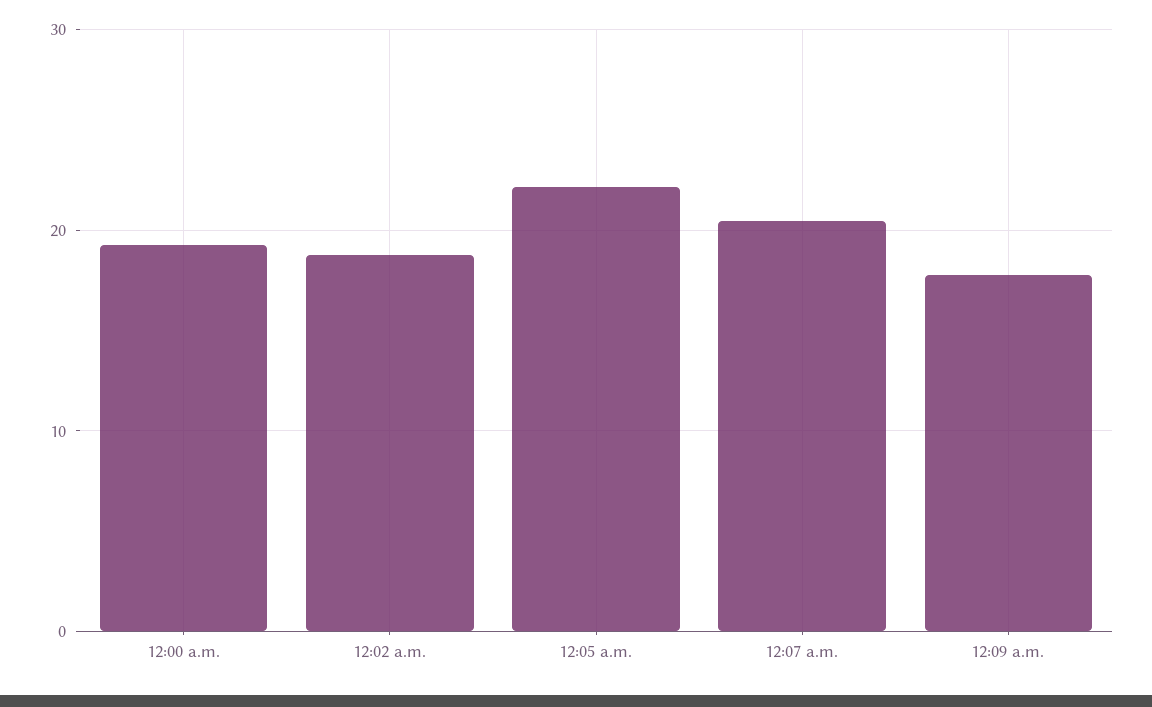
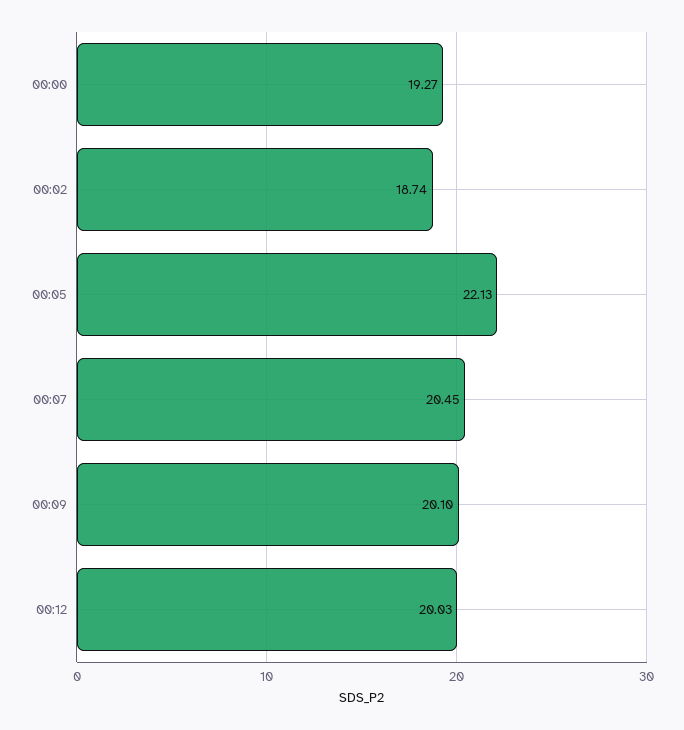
12:09 a.m.: 18 -> 20.1
00:12: none -> 20.03

